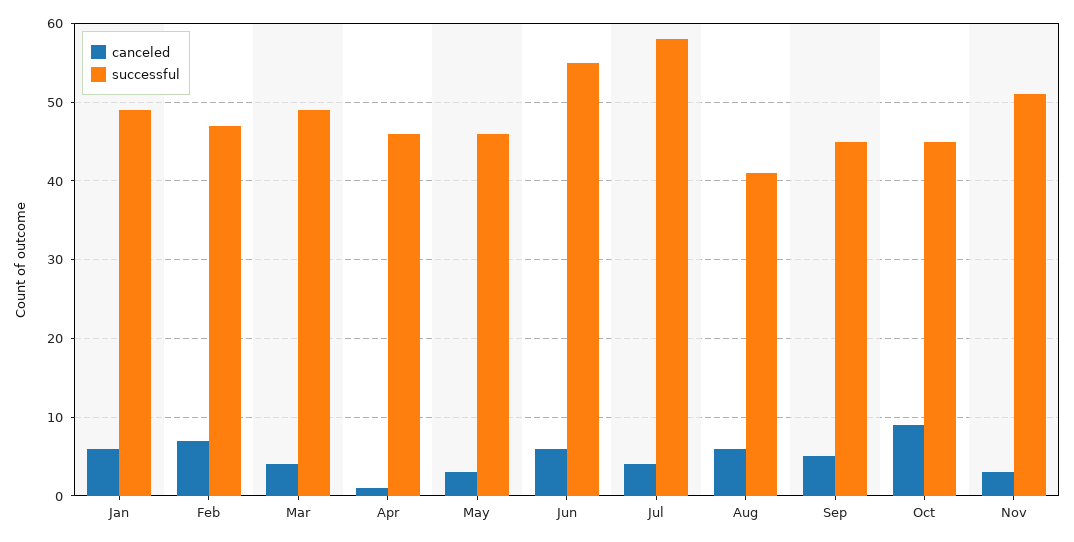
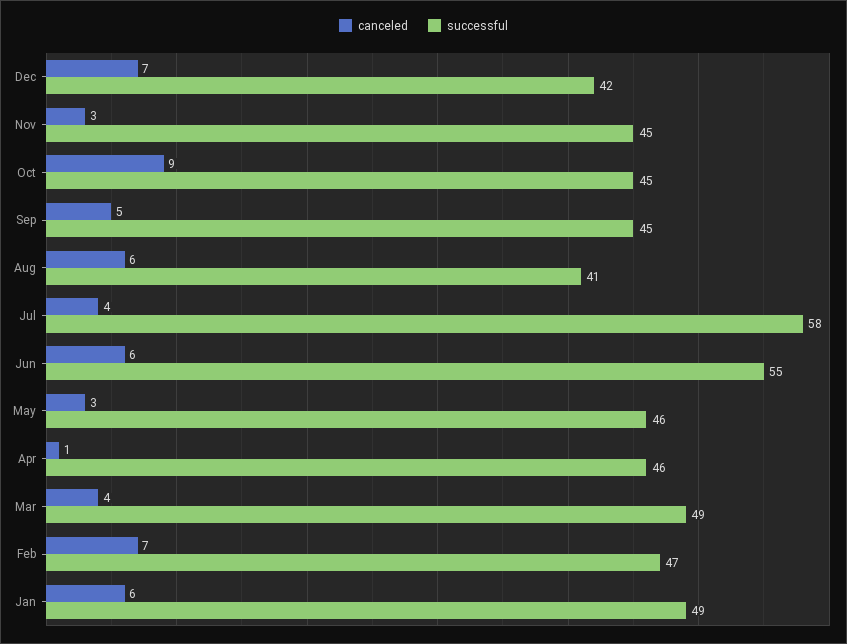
successful, Nov: 51 -> 45
canceled, Dec: none -> 7
successful, Dec: none -> 42

